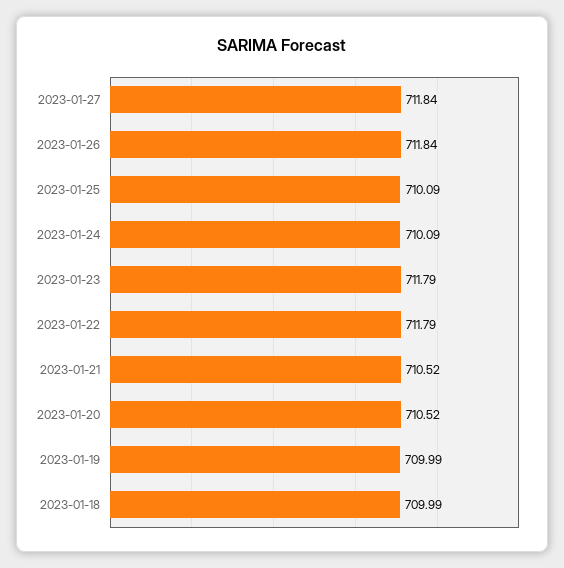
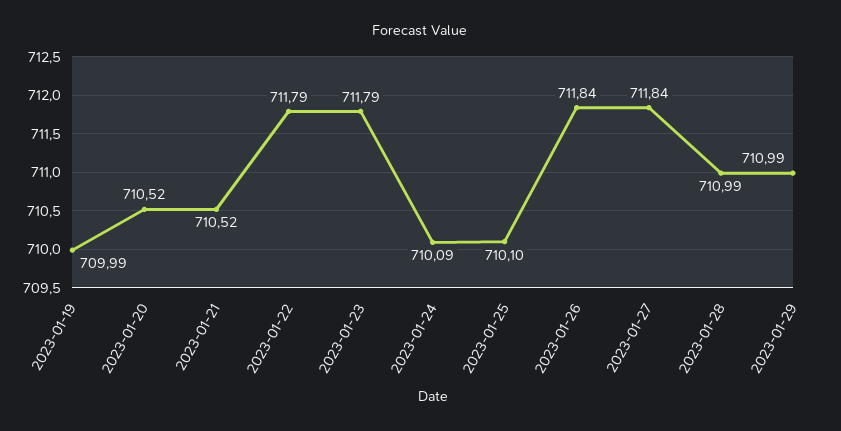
2023-01-25: 710.09 -> 710.1
2023-01-18: 709.99 -> none
2023-01-28: none -> 710.99
2023-01-29: none -> 710.99

